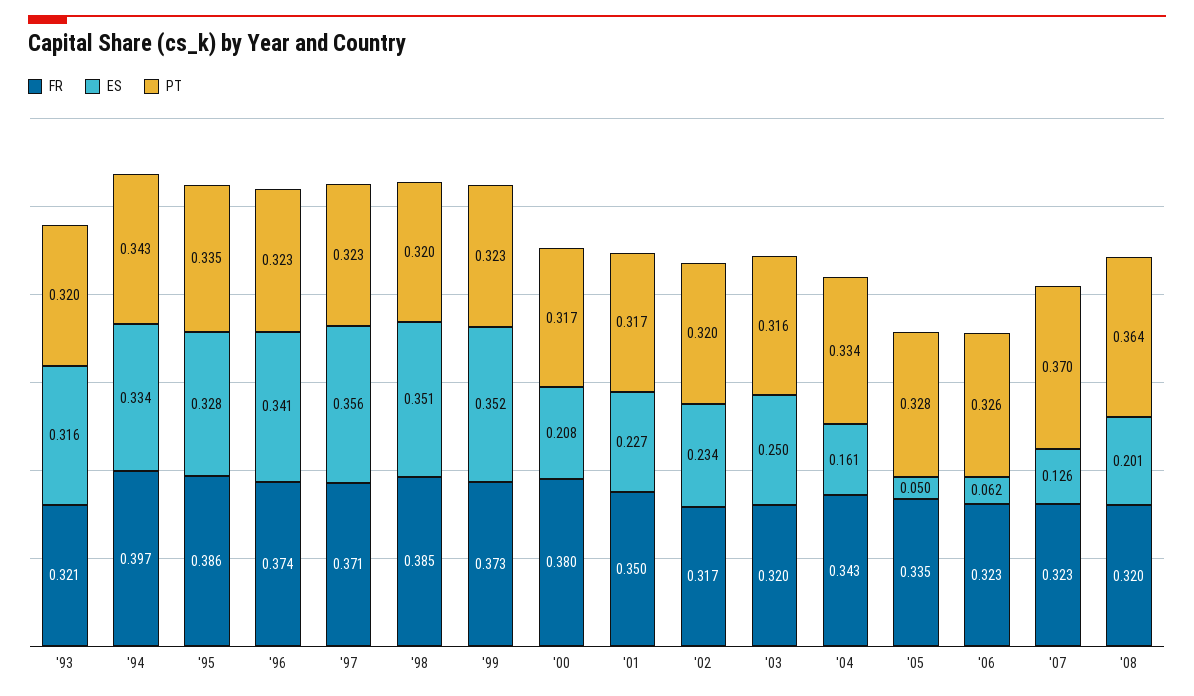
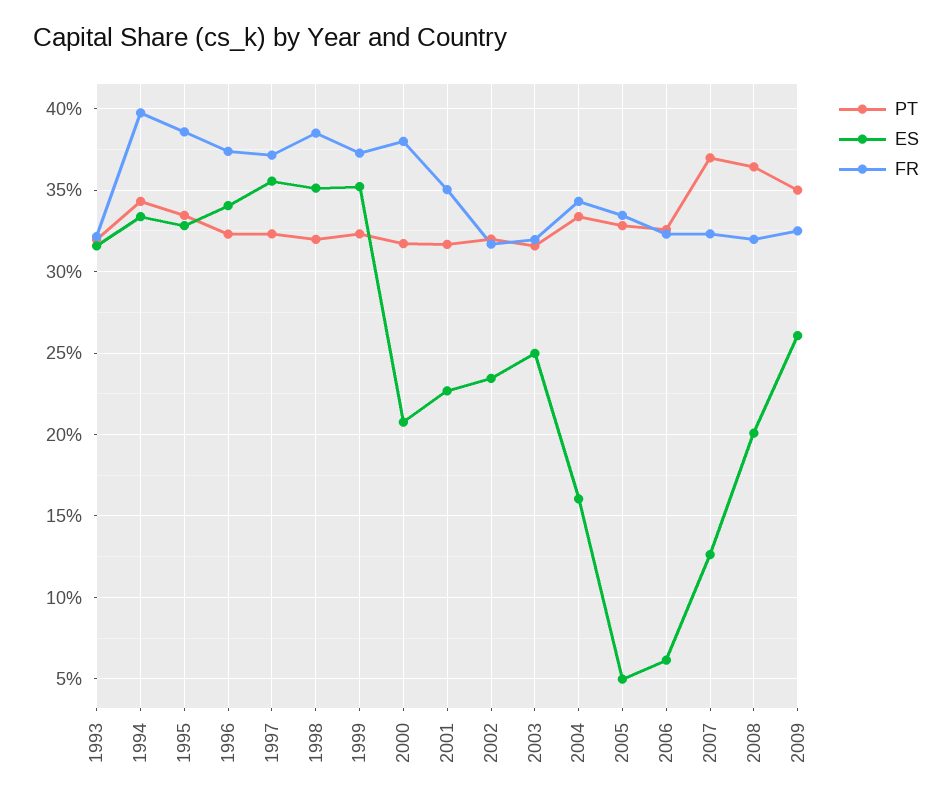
PT, 2009: none -> 0.35
ES, 2009: none -> 0.26
FR, 2009: none -> 0.325

